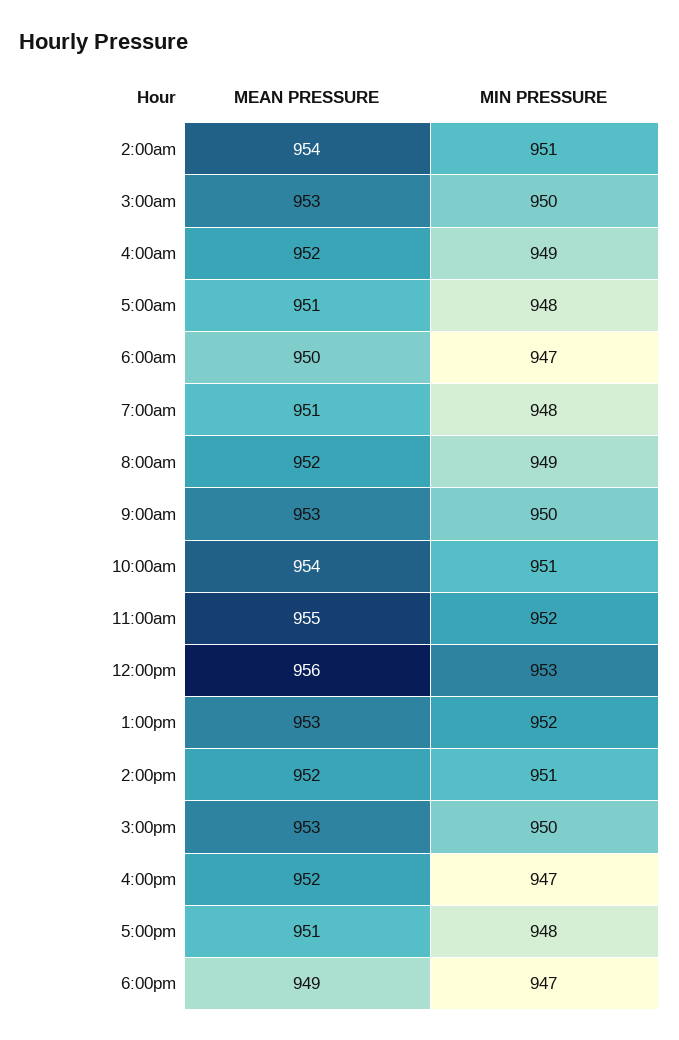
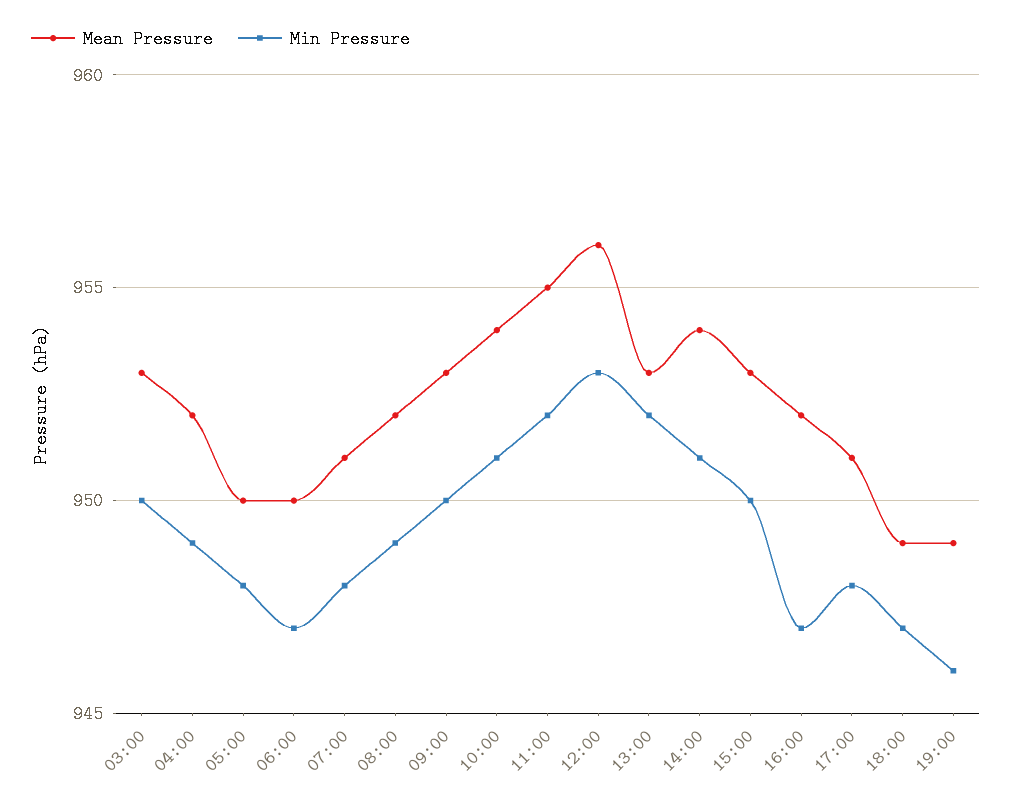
MEAN PRESSURE, 2:00am: 954 -> none
MIN PRESSURE, 2:00am: 951 -> none
MEAN PRESSURE, 5:00am: 951 -> 950
MEAN PRESSURE, 2:00pm: 952 -> 954
MEAN PRESSURE, 19:00: none -> 949
MIN PRESSURE, 19:00: none -> 946

